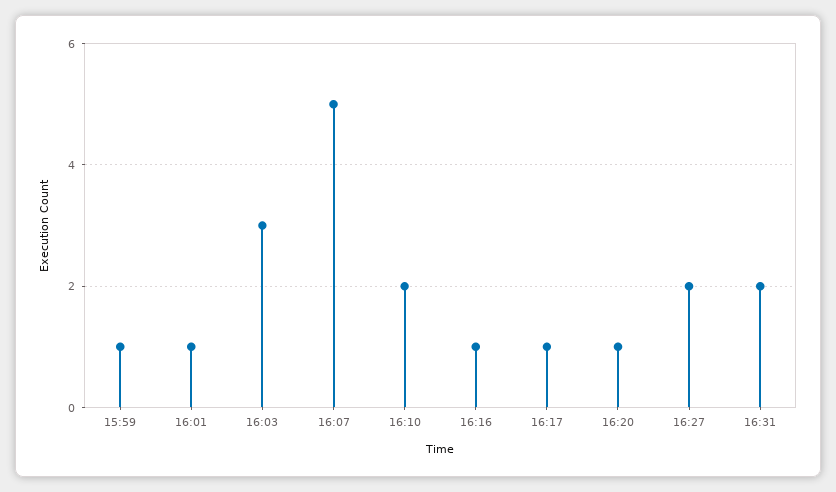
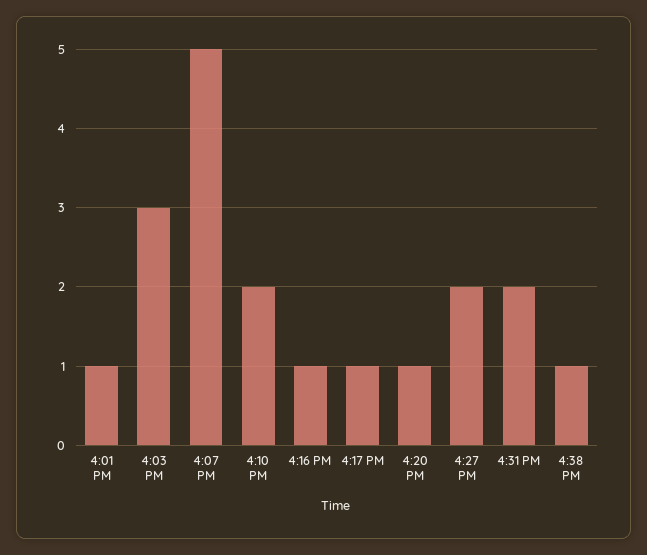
15:59: 1 -> none
4:38 PM: none -> 1

